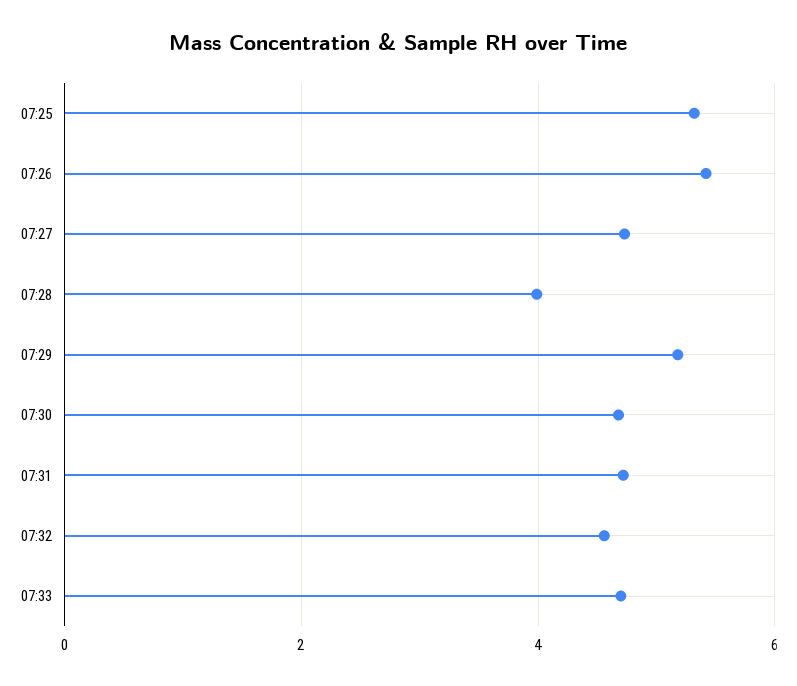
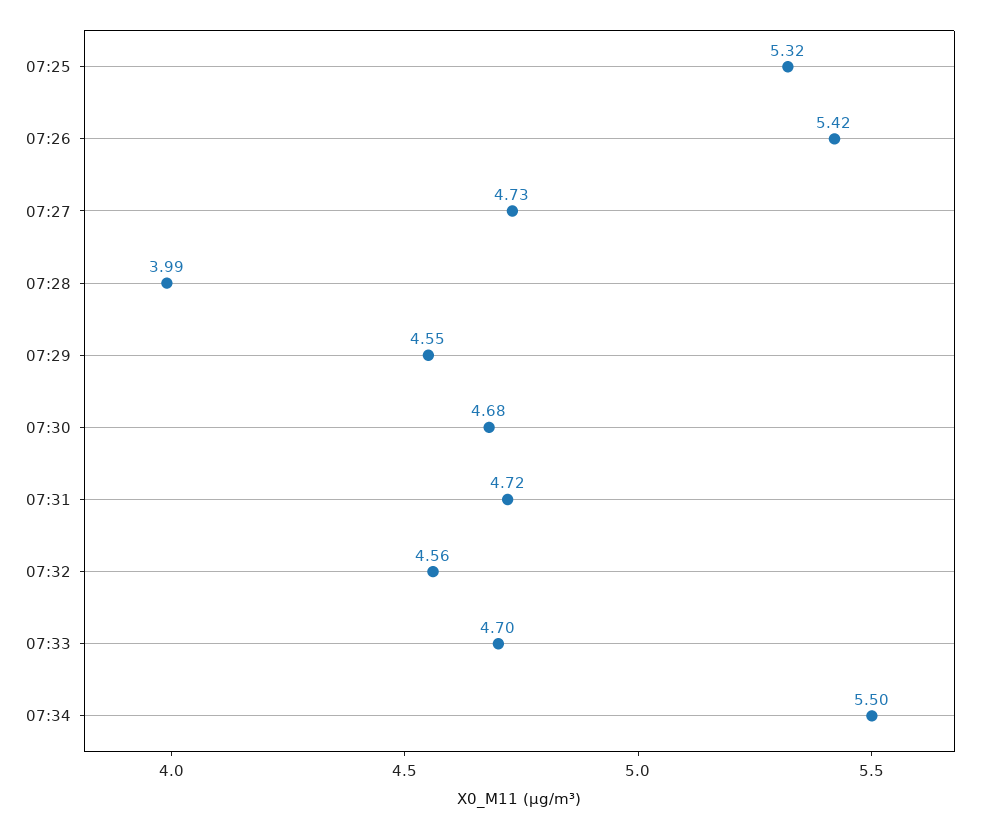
07:29: 5.2 -> 4.55
07:34: none -> 5.5

